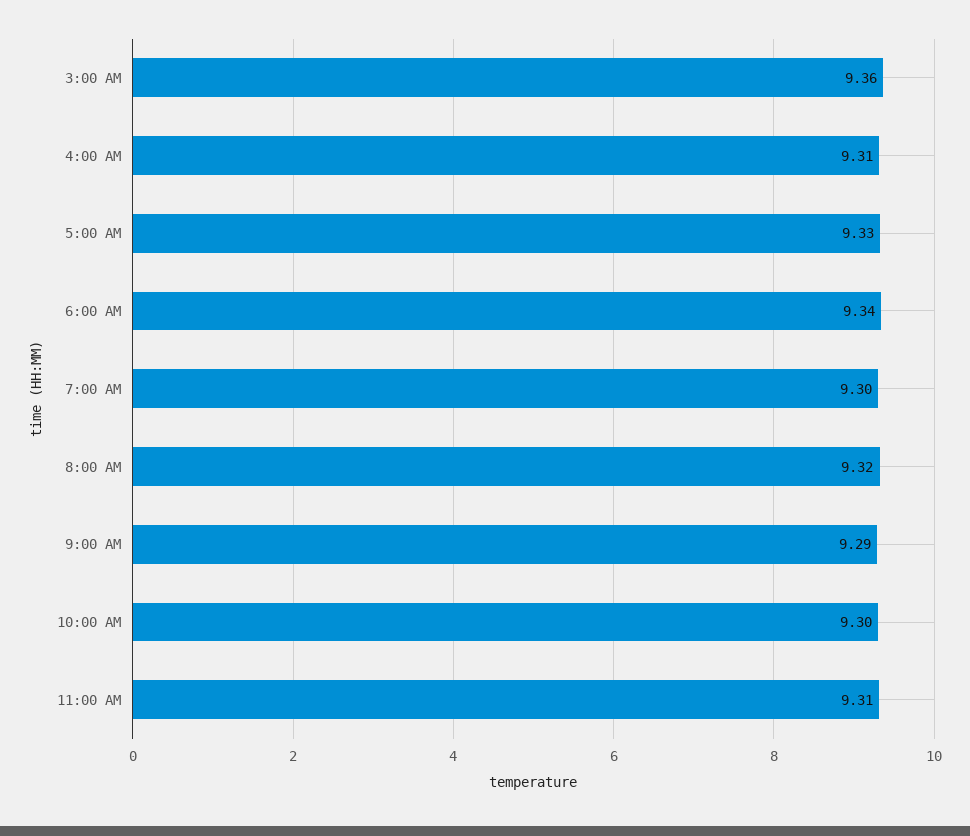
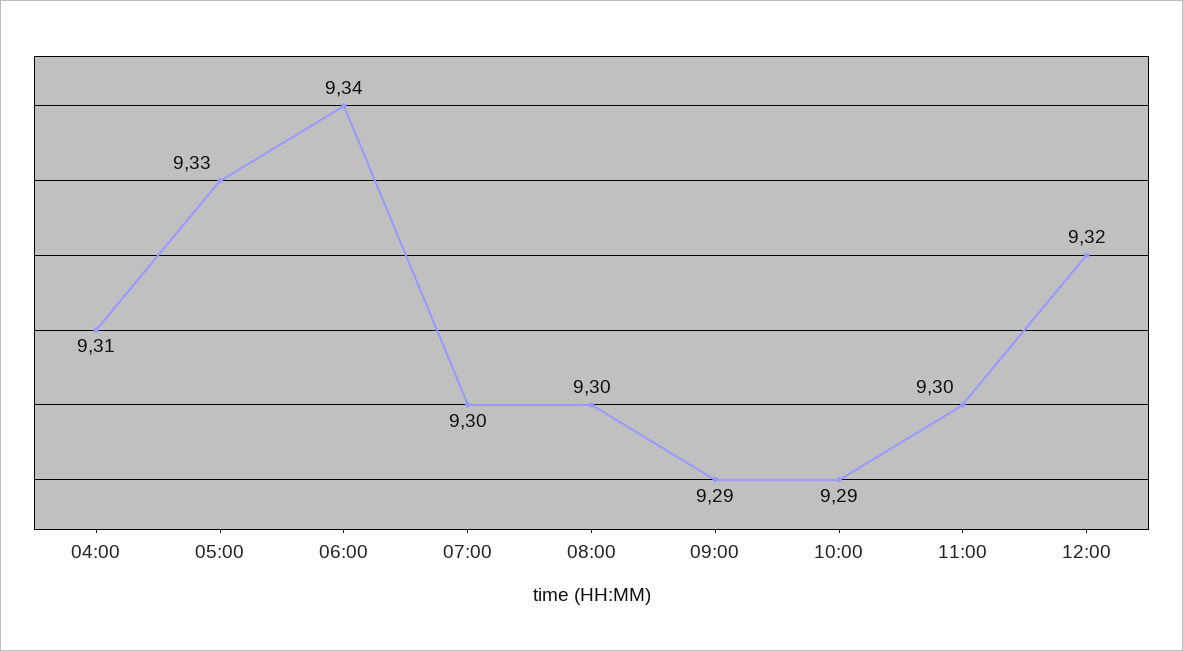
3:00 AM: 9.36 -> none
8:00 AM: 9.32 -> 9.3
10:00 AM: 9.3 -> 9.29
11:00 AM: 9.31 -> 9.3
12:00: none -> 9.32

